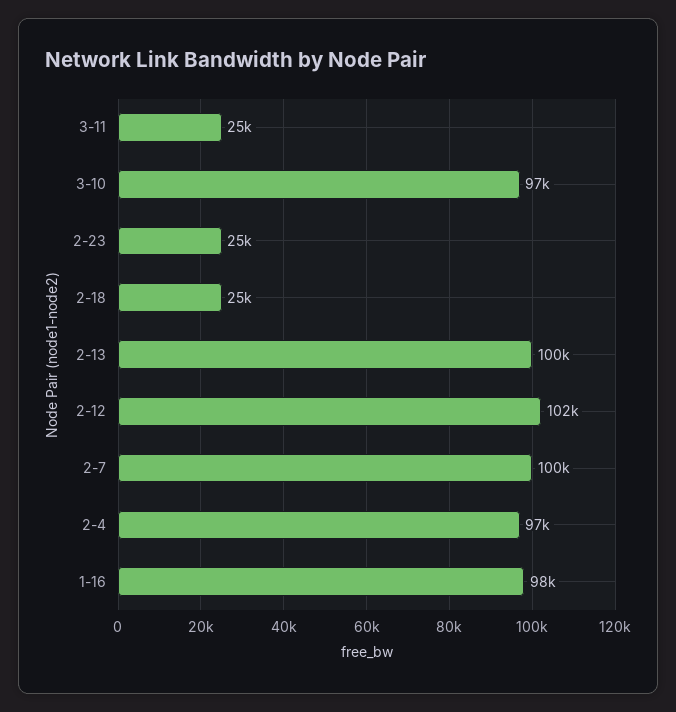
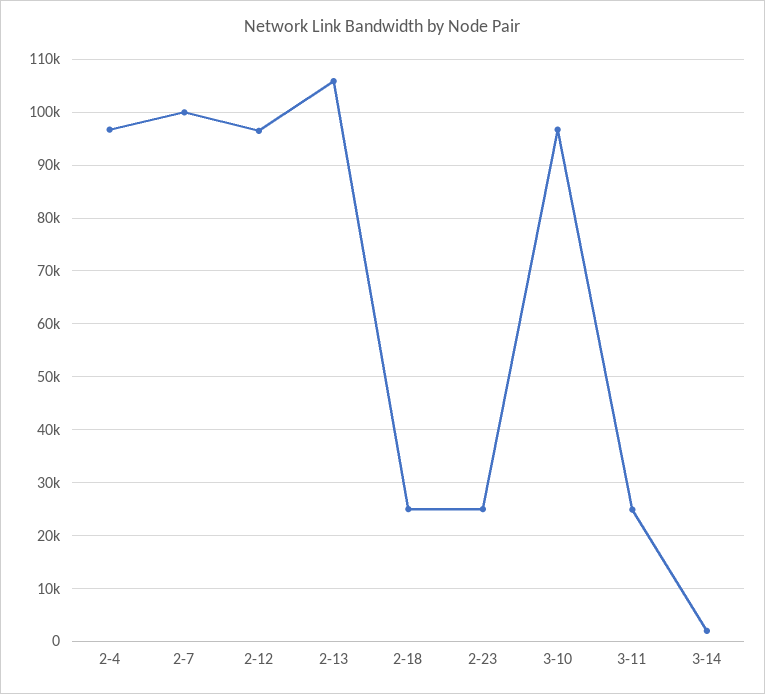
2-13: 100000 -> 106000
2-12: 102000 -> 96000
1-16: 98000 -> none
3-14: none -> 2000

